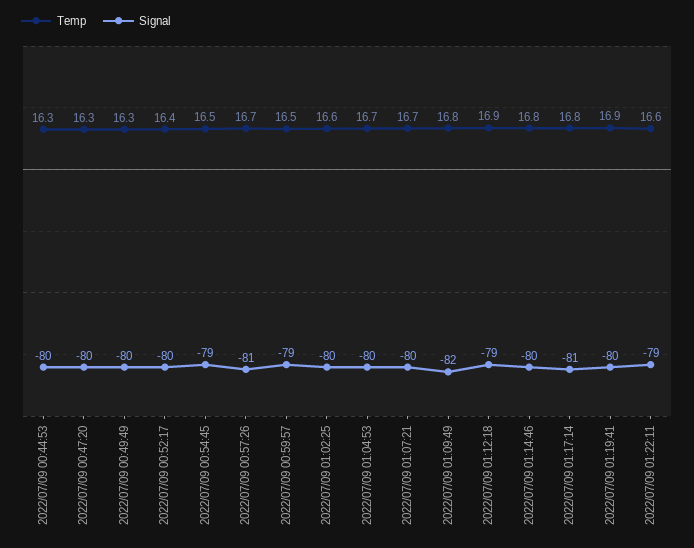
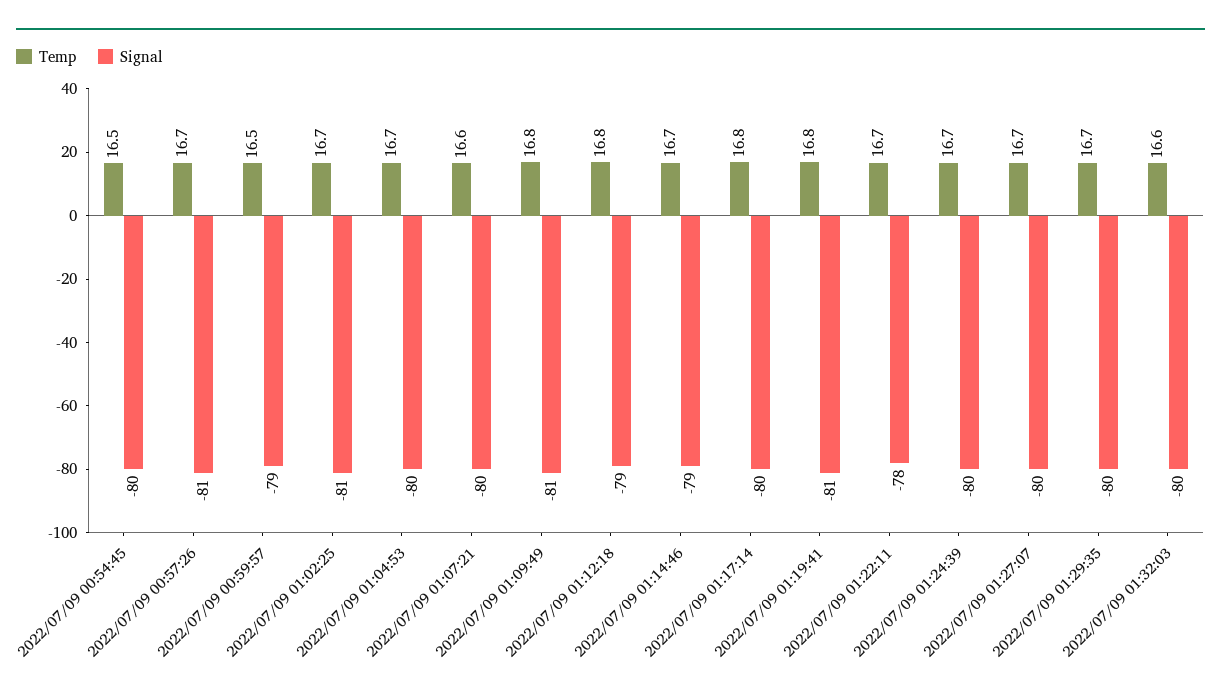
Temp, 2022/07/09 00:44:53: 16.3 -> none
Signal, 2022/07/09 00:44:53: -80 -> none
Temp, 2022/07/09 00:47:20: 16.3 -> none
Signal, 2022/07/09 00:47:20: -80 -> none
Temp, 2022/07/09 00:49:49: 16.3 -> none
Signal, 2022/07/09 00:49:49: -80 -> none
Temp, 2022/07/09 00:52:17: 16.4 -> none
Signal, 2022/07/09 00:52:17: -80 -> none
Signal, 2022/07/09 00:54:45: -79 -> -80
Temp, 2022/07/09 01:02:25: 16.6 -> 16.7
Signal, 2022/07/09 01:02:25: -80 -> -81
Temp, 2022/07/09 01:07:21: 16.7 -> 16.6
Signal, 2022/07/09 01:09:49: -82 -> -81
Temp, 2022/07/09 01:12:18: 16.9 -> 16.8
Temp, 2022/07/09 01:14:46: 16.8 -> 16.7
Signal, 2022/07/09 01:14:46: -80 -> -79
Signal, 2022/07/09 01:17:14: -81 -> -80
Temp, 2022/07/09 01:19:41: 16.9 -> 16.8
Signal, 2022/07/09 01:19:41: -80 -> -81
Temp, 2022/07/09 01:22:11: 16.6 -> 16.7
Signal, 2022/07/09 01:22:11: -79 -> -78
Temp, 2022/07/09 01:24:39: none -> 16.7
Signal, 2022/07/09 01:24:39: none -> -80
Temp, 2022/07/09 01:27:07: none -> 16.7
Signal, 2022/07/09 01:27:07: none -> -80
Temp, 2022/07/09 01:29:35: none -> 16.7
Signal, 2022/07/09 01:29:35: none -> -80
Temp, 2022/07/09 01:32:03: none -> 16.6
Signal, 2022/07/09 01:32:03: none -> -80

